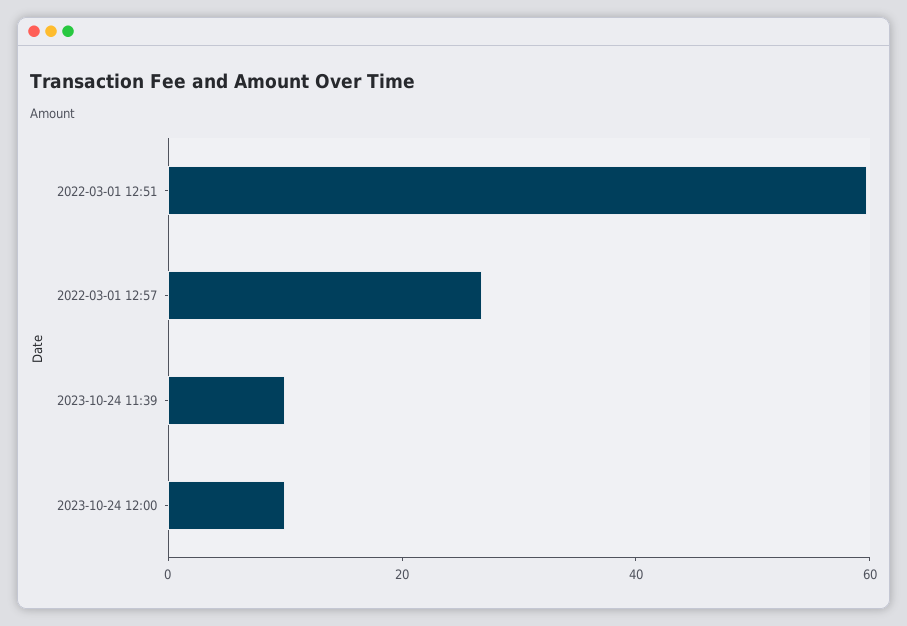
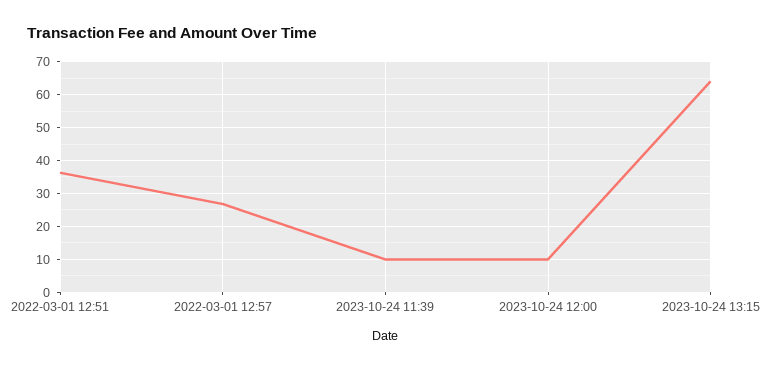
2022-03-01 12:51: 60 -> 36
2023-10-24 13:15: none -> 64

